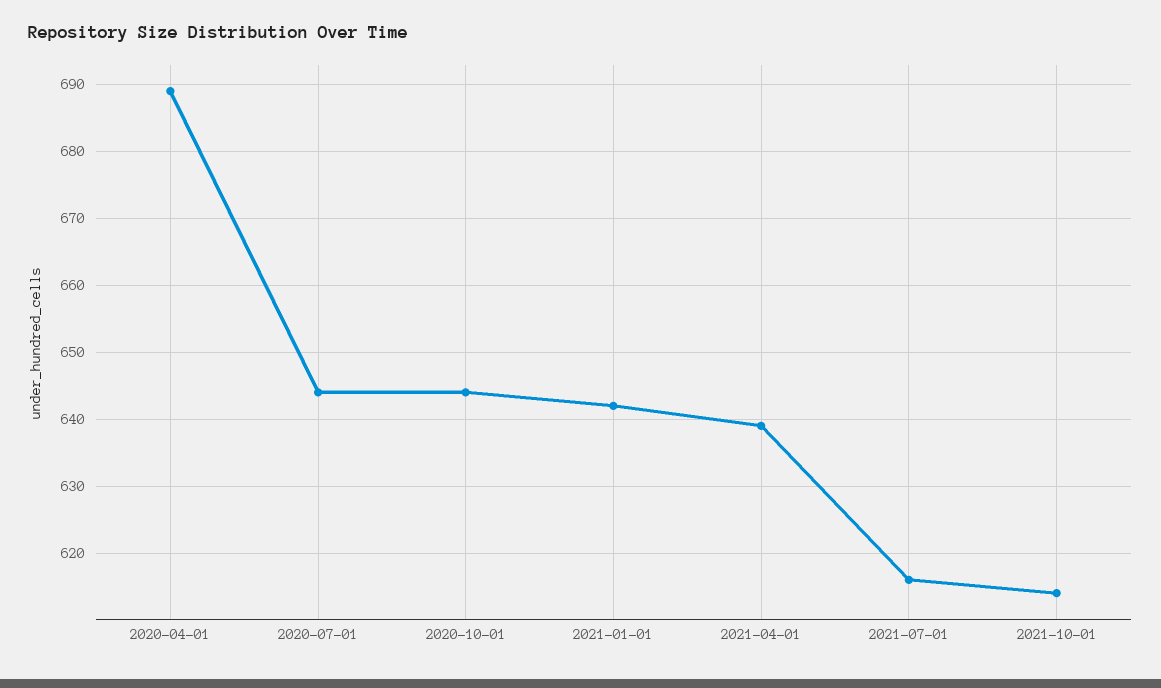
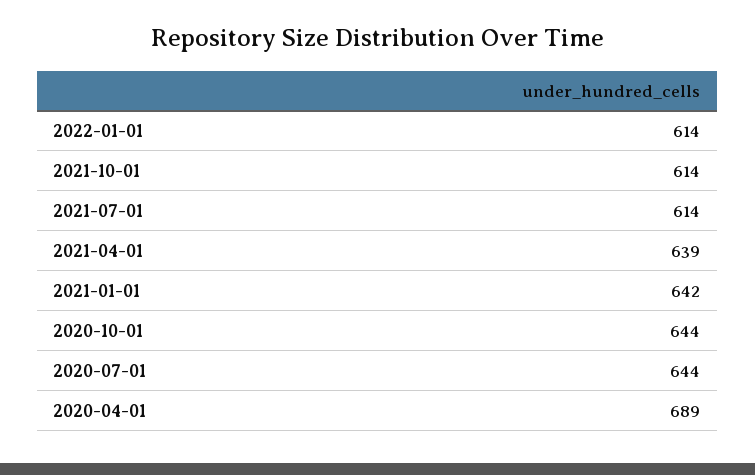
2021-07-01: 616 -> 614
2022-01-01: none -> 614

